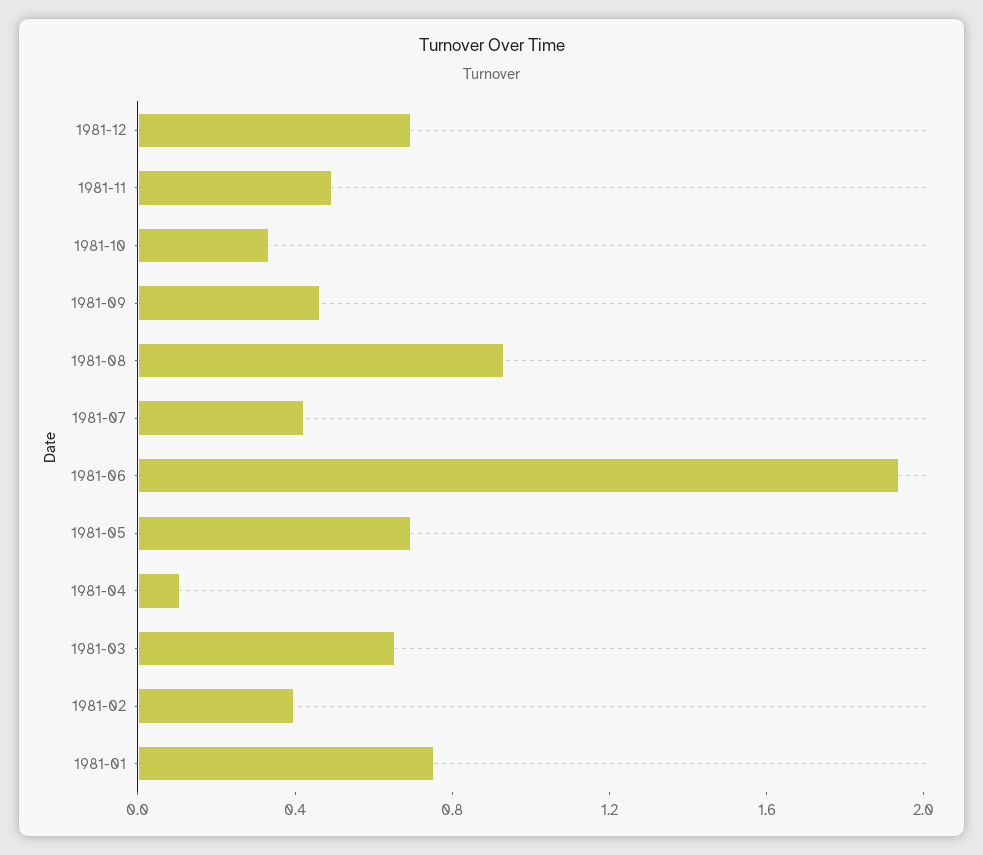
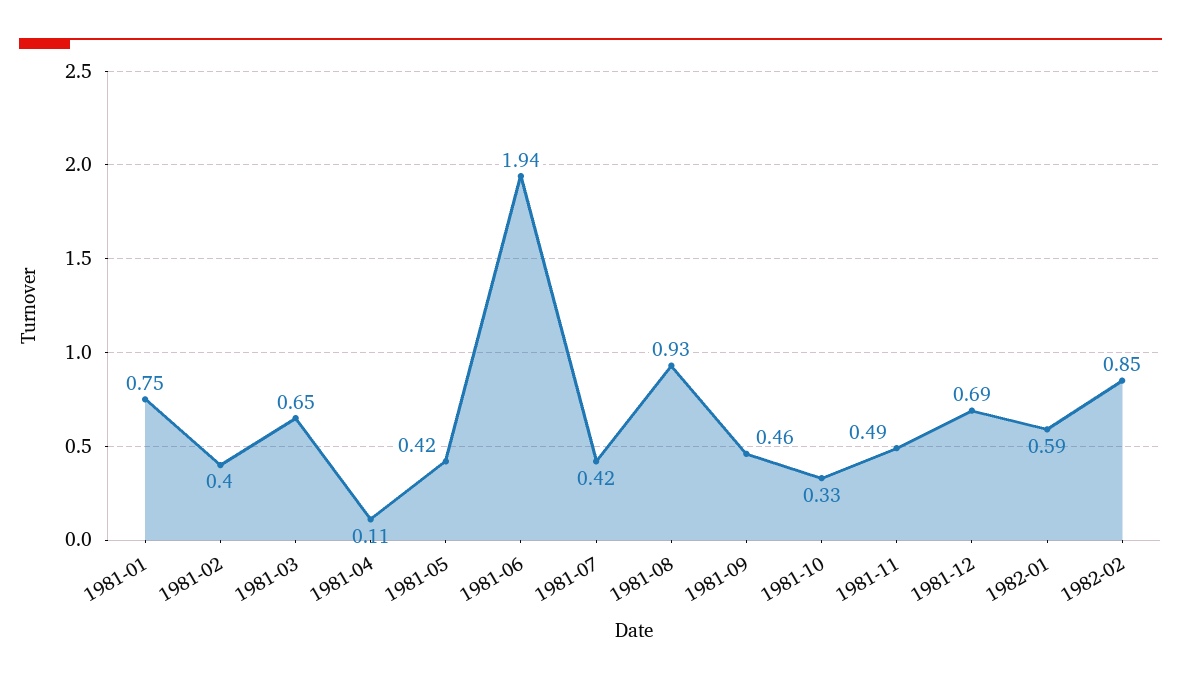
1981-05: 0.7 -> 0.42
1982-01: none -> 0.59
1982-02: none -> 0.85

